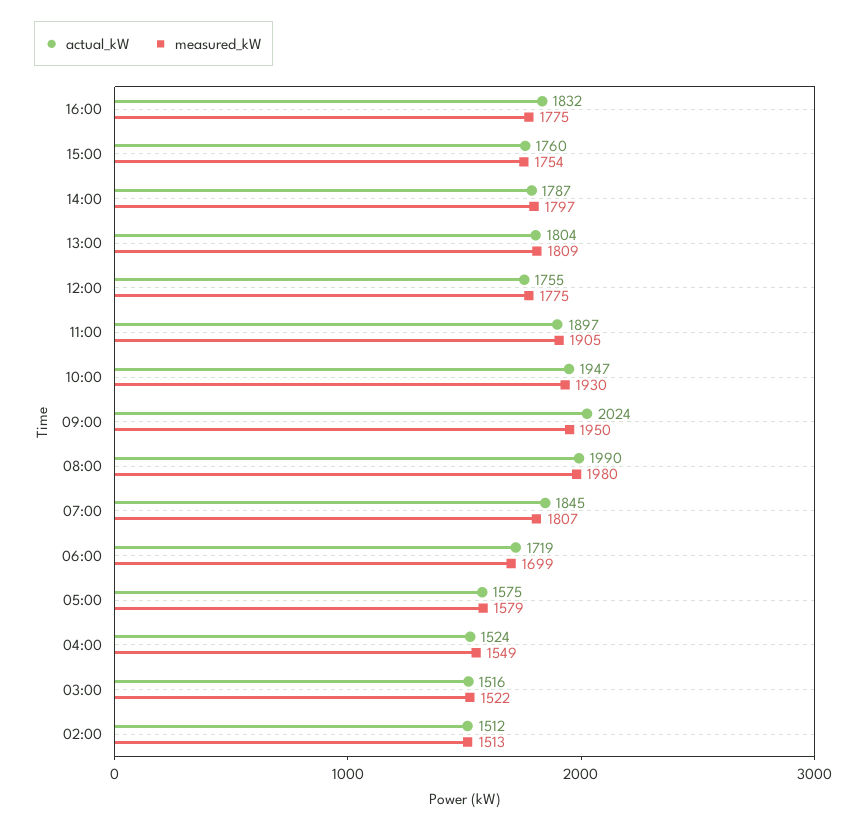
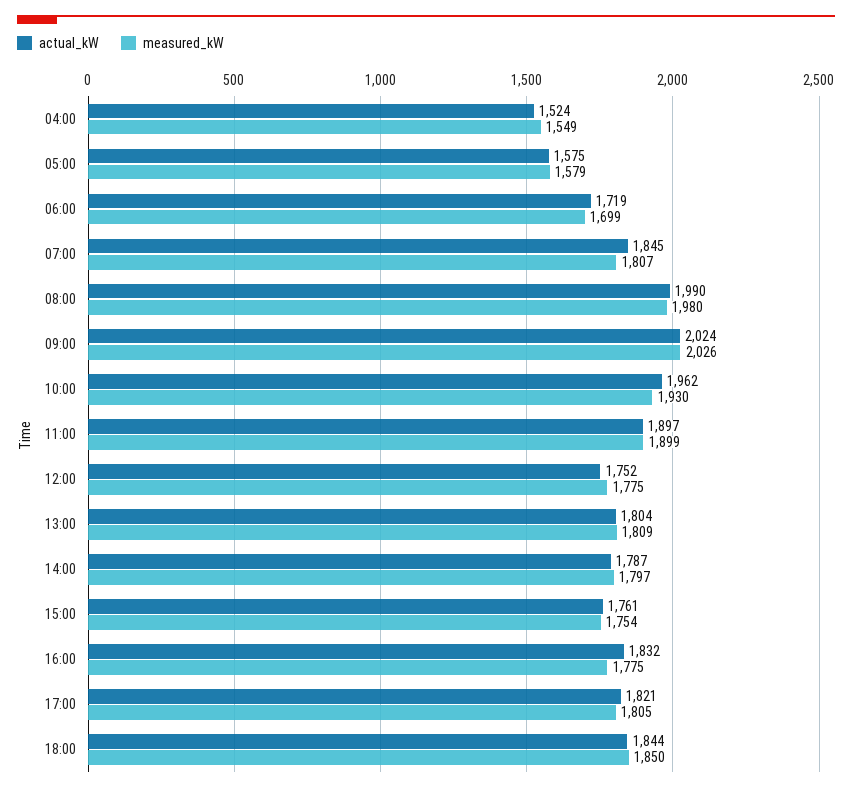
actual_kW, 15:00: 1760 -> 1761
actual_kW, 12:00: 1755 -> 1752
measured_kW, 11:00: 1905 -> 1899
actual_kW, 10:00: 1947 -> 1962
measured_kW, 09:00: 1950 -> 2026
actual_kW, 03:00: 1516 -> none
measured_kW, 03:00: 1522 -> none
actual_kW, 02:00: 1512 -> none
measured_kW, 02:00: 1513 -> none
actual_kW, 17:00: none -> 1821
measured_kW, 17:00: none -> 1805
actual_kW, 18:00: none -> 1844
measured_kW, 18:00: none -> 1850

